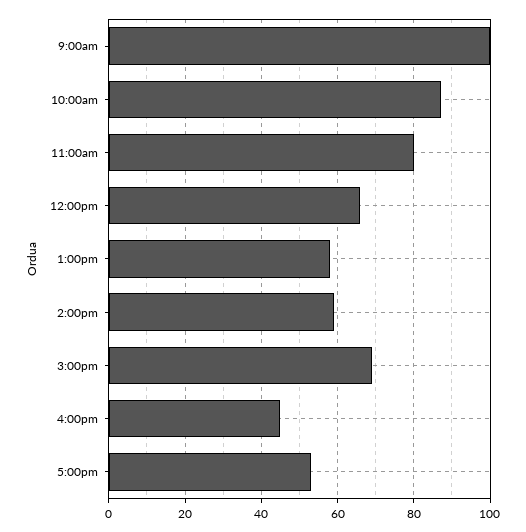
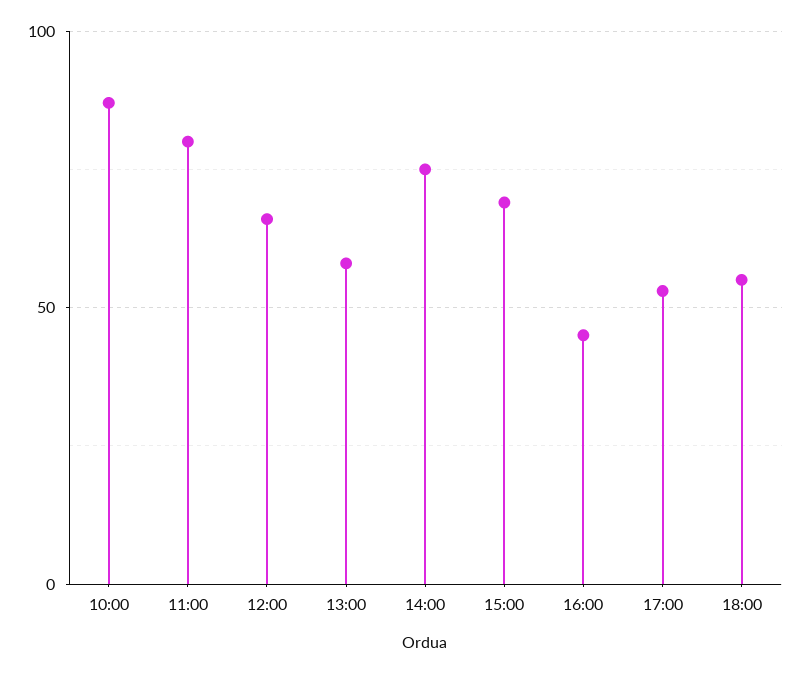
9:00am: 100 -> none
2:00pm: 60 -> 75
18:00: none -> 55

